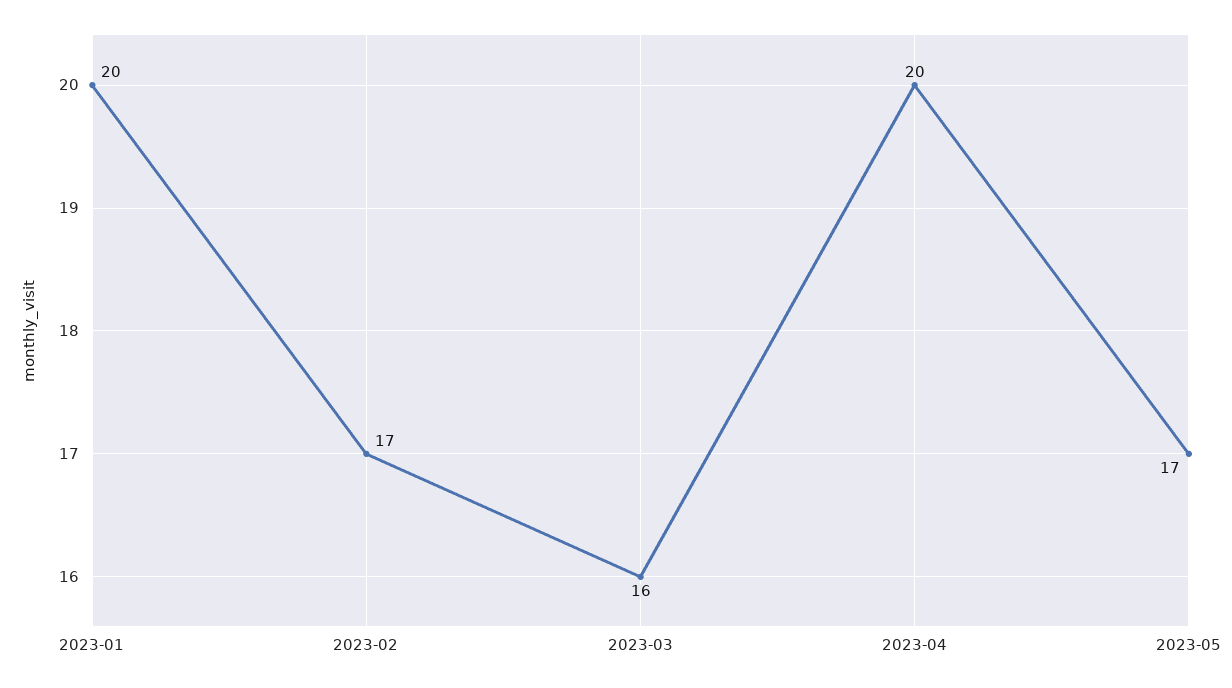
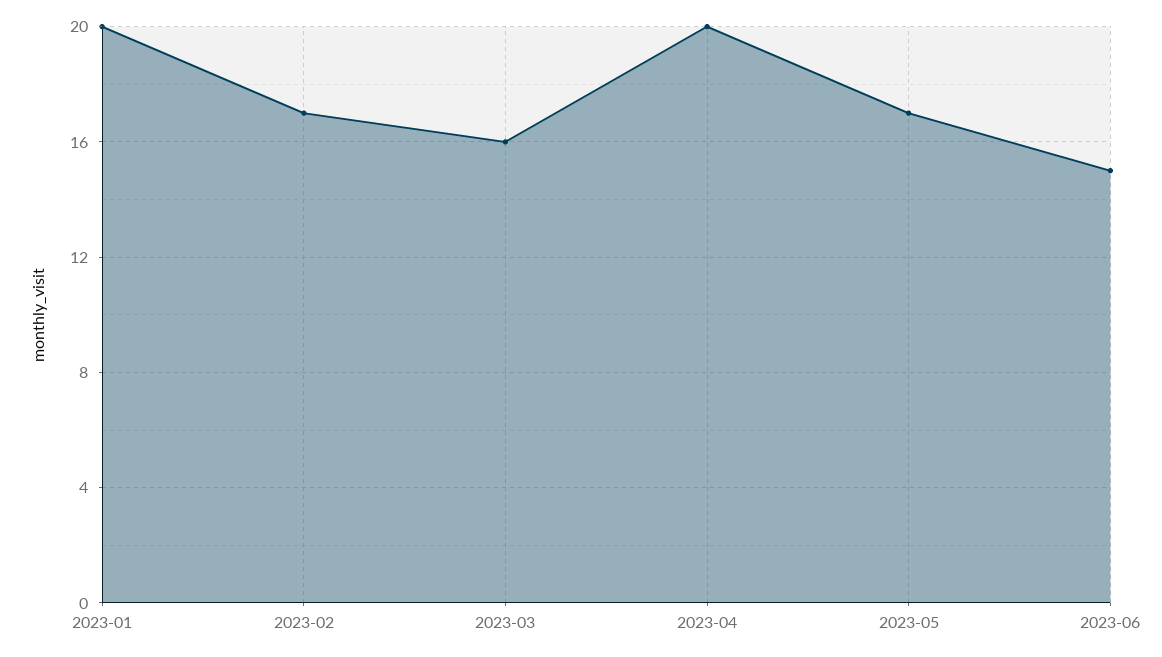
2023-06: none -> 15

